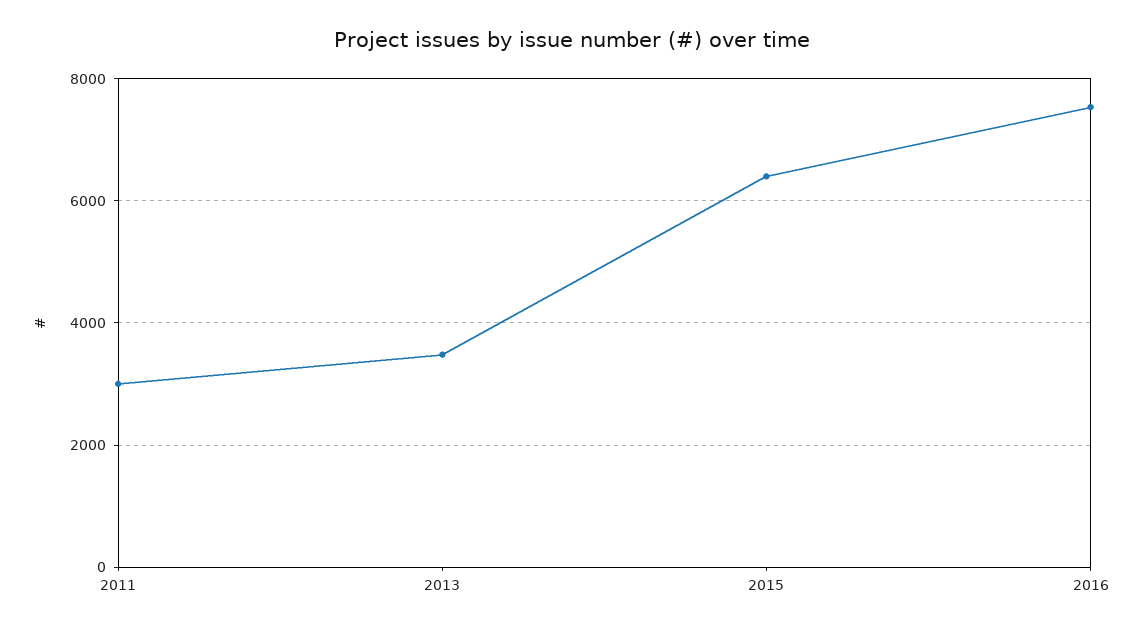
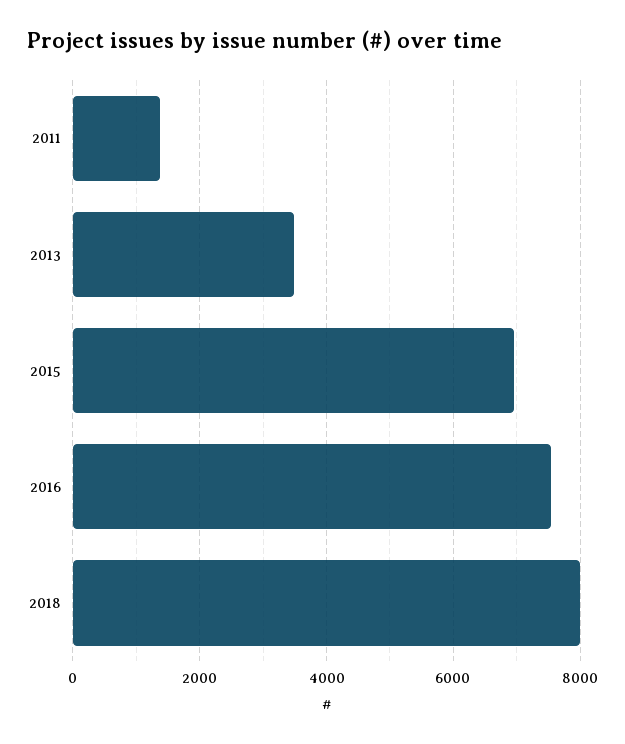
2011: 3000 -> 1400
2015: 6400 -> 7000
2018: none -> 8000

